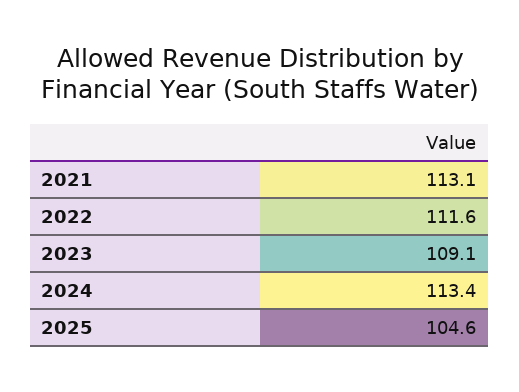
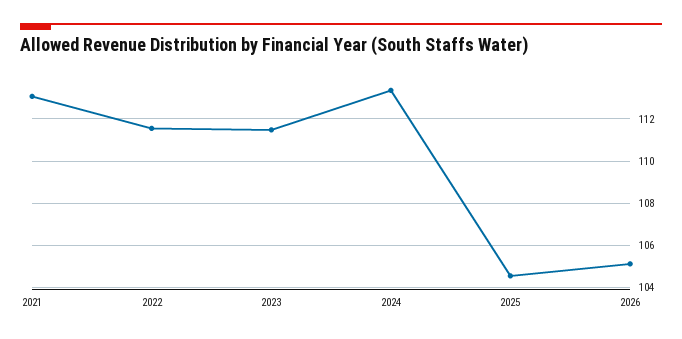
2023: 109.1 -> 111.5
2026: none -> 105

